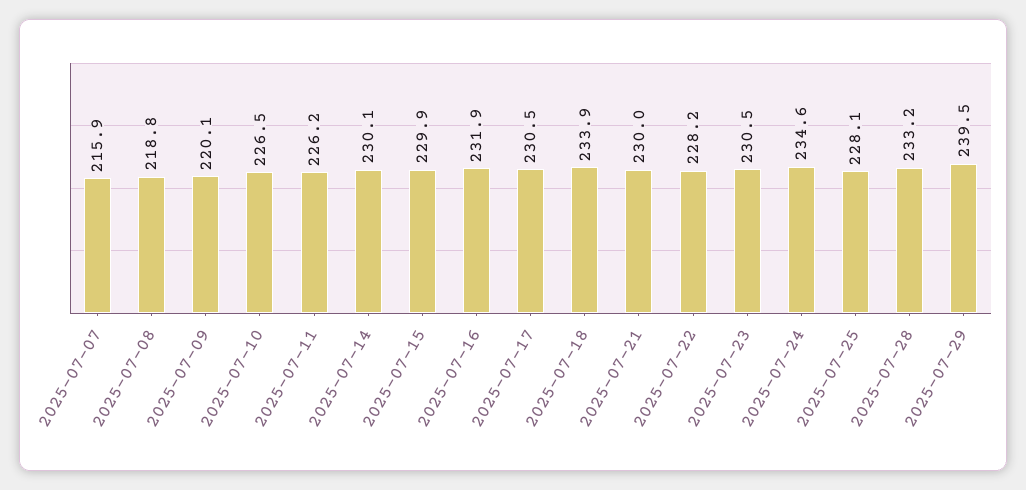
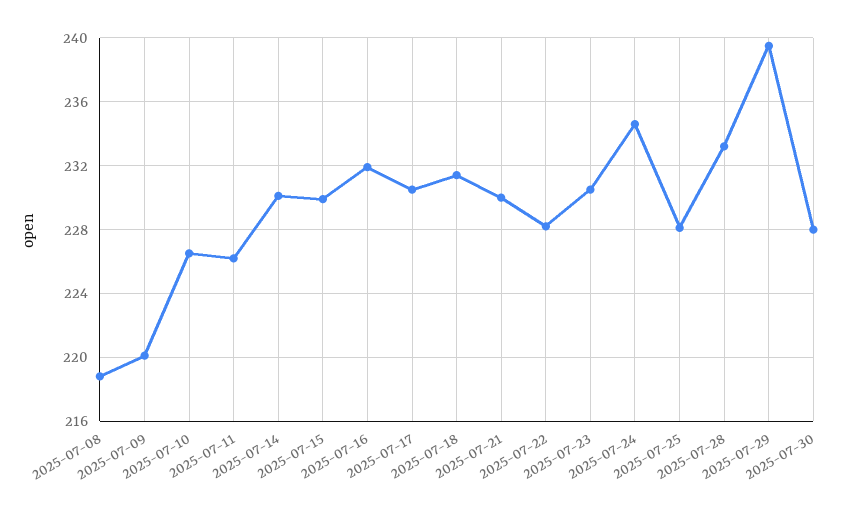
2025-07-07: 215.9 -> none
2025-07-18: 233.9 -> 231.5
2025-07-30: none -> 228

